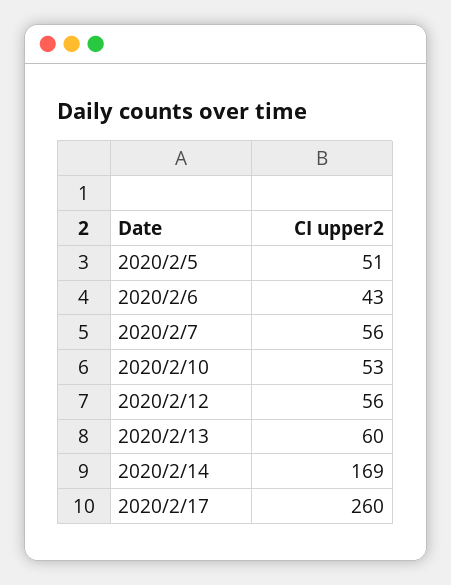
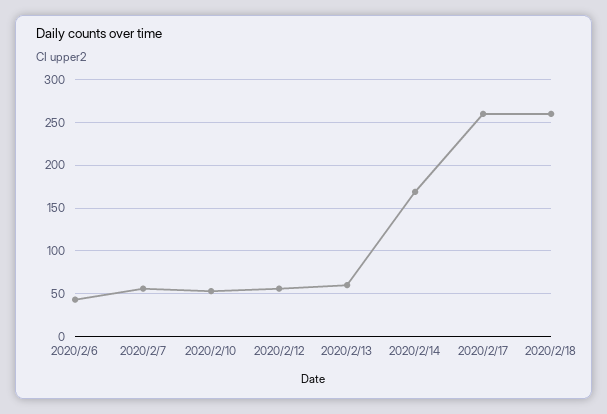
2020/2/5: 51 -> none
2020/2/18: none -> 260

